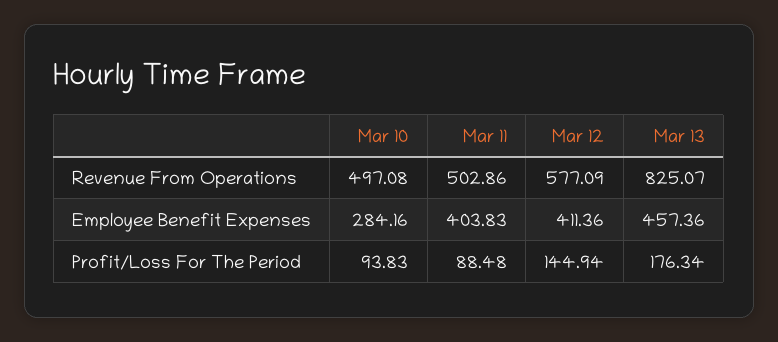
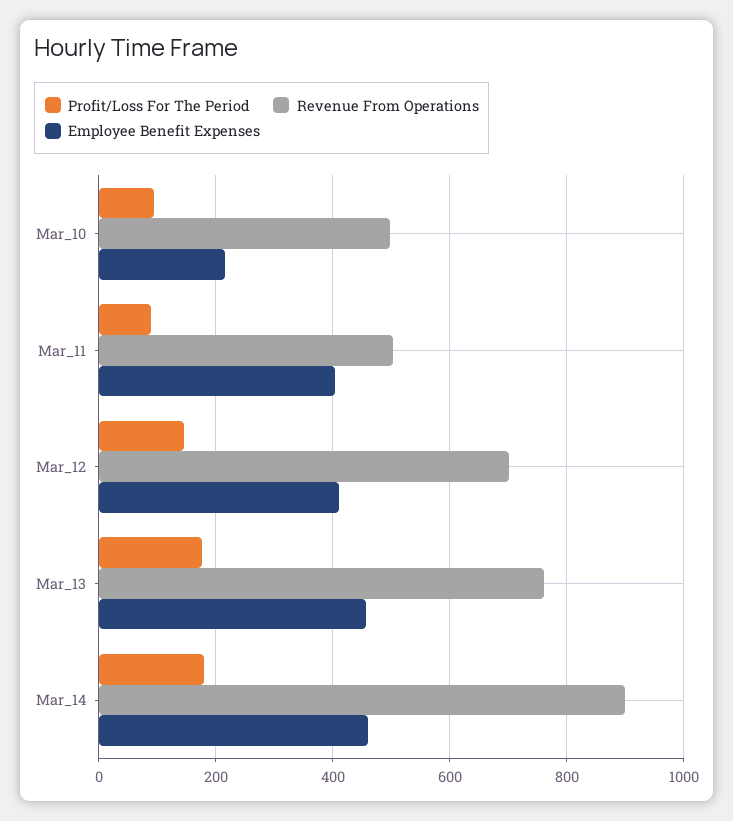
Revenue From Operations, Mar 12: 577.09 -> 700
Revenue From Operations, Mar 13: 825.07 -> 760
Employee Benefit Expenses, Mar 10: 284.16 -> 220
Profit/Loss For The Period, Mar_14: none -> 180
Revenue From Operations, Mar_14: none -> 900
Employee Benefit Expenses, Mar_14: none -> 460

